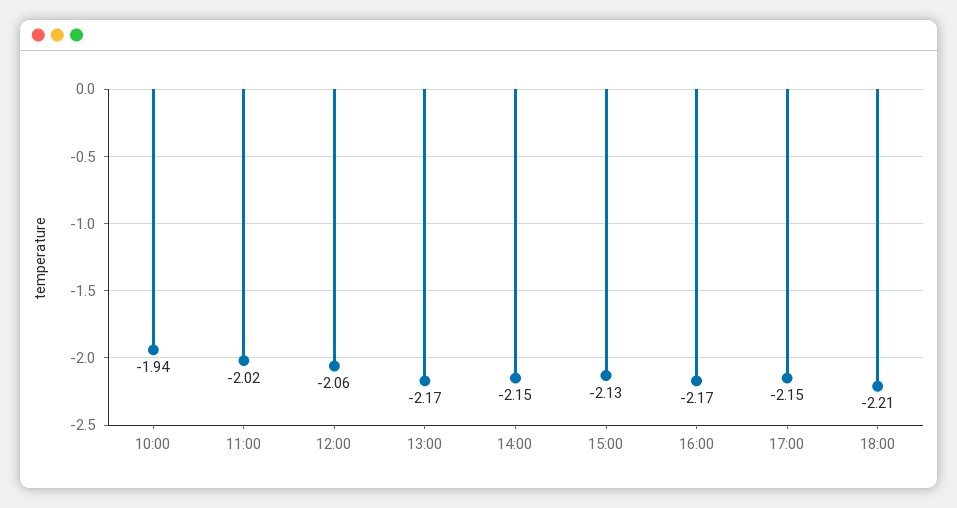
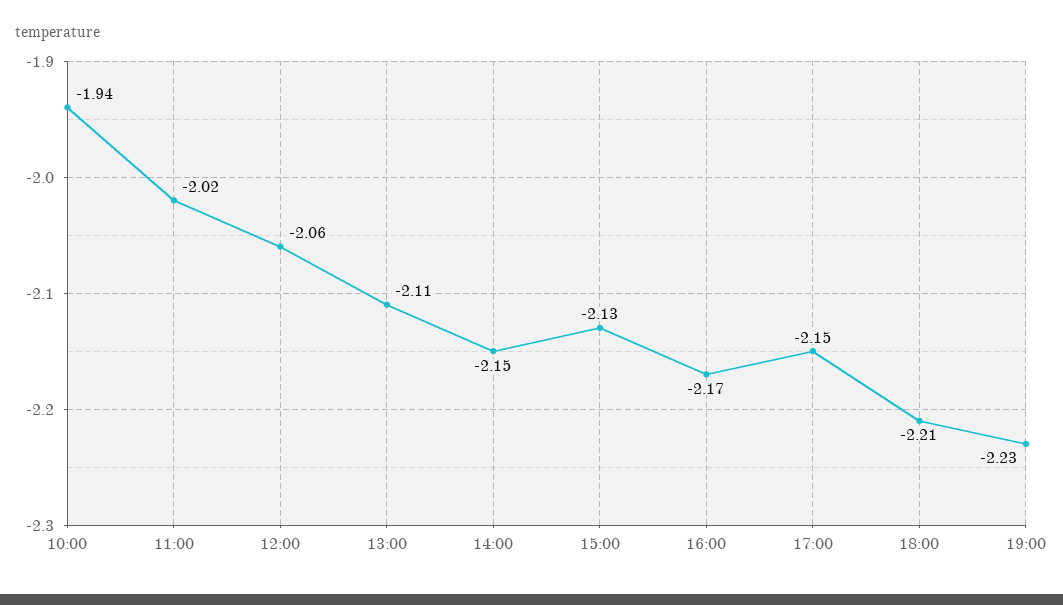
13:00: -2.17 -> -2.11
19:00: none -> -2.23

